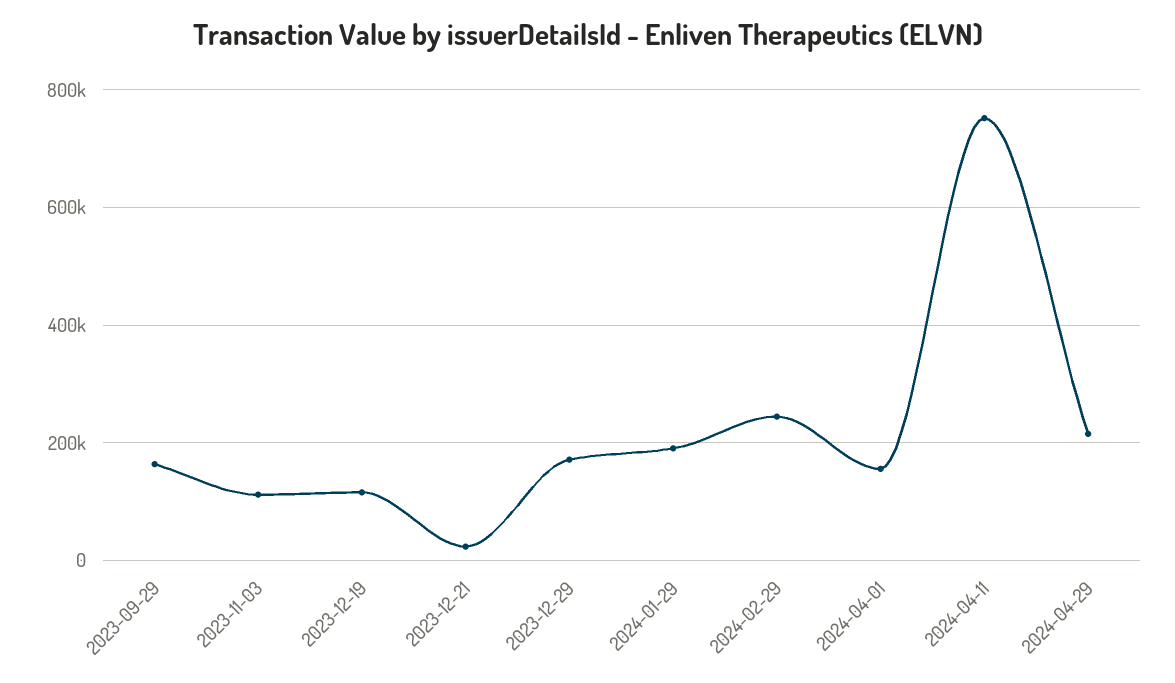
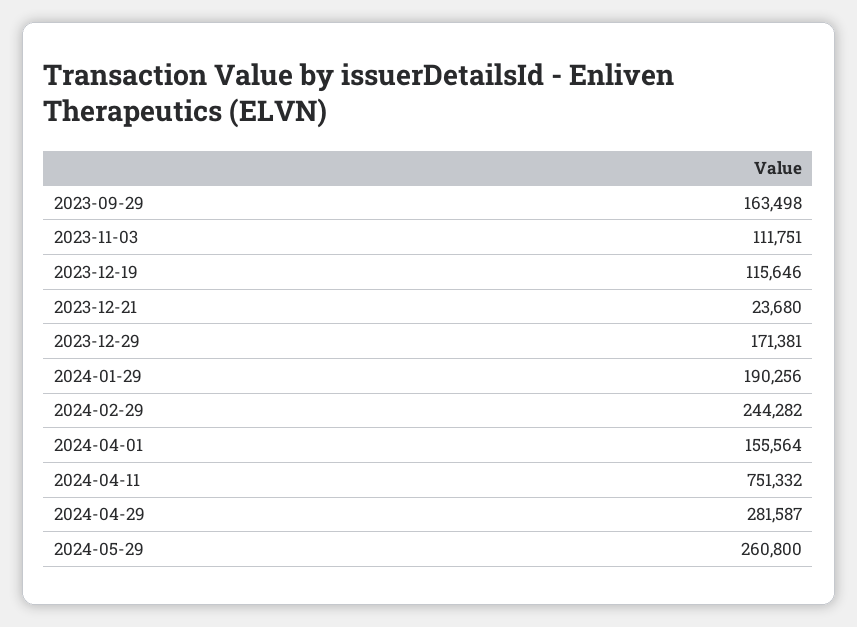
2024-04-29: 220000 -> 281587
2024-05-29: none -> 260800

